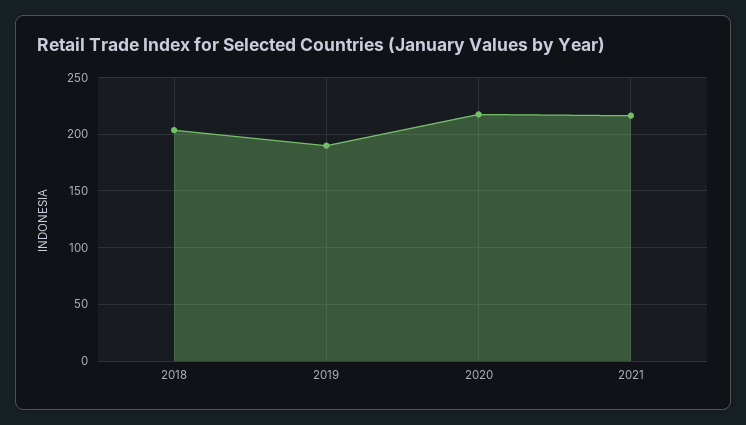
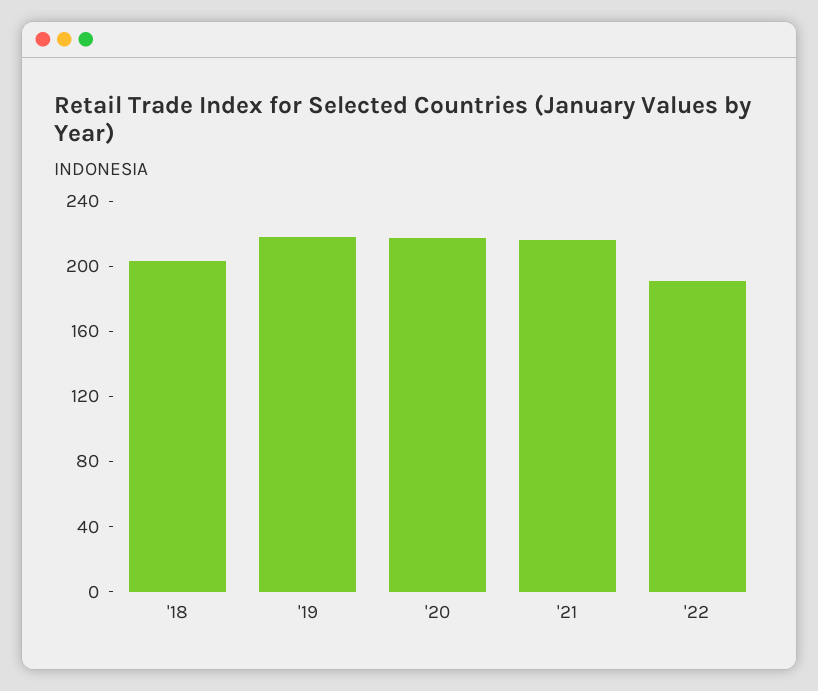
2019: 190 -> 220
'22: none -> 190

